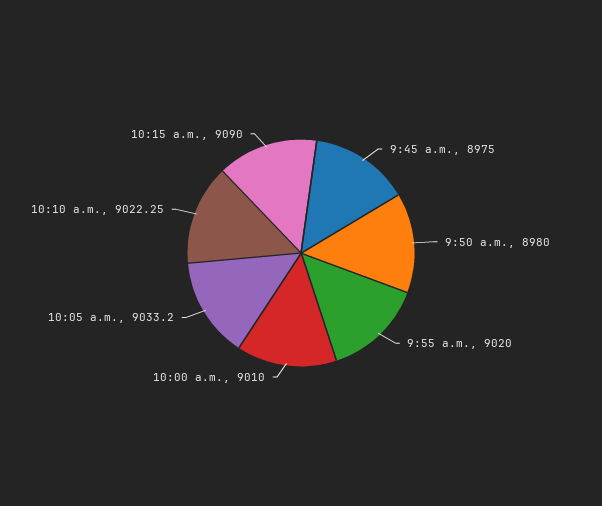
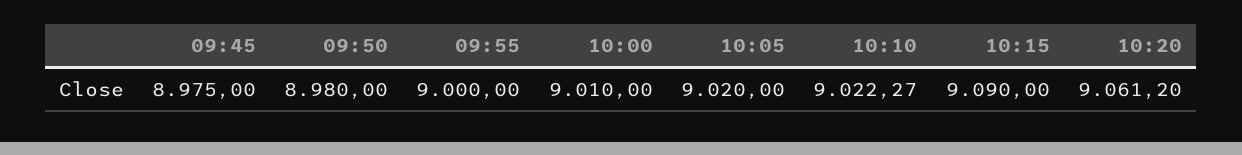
9:55 a.m.: 9020 -> 9000
10:05 a.m.: 9033.2 -> 9020
10:10 a.m.: 9022.25 -> 9022.27
10:20: none -> 9061.2

